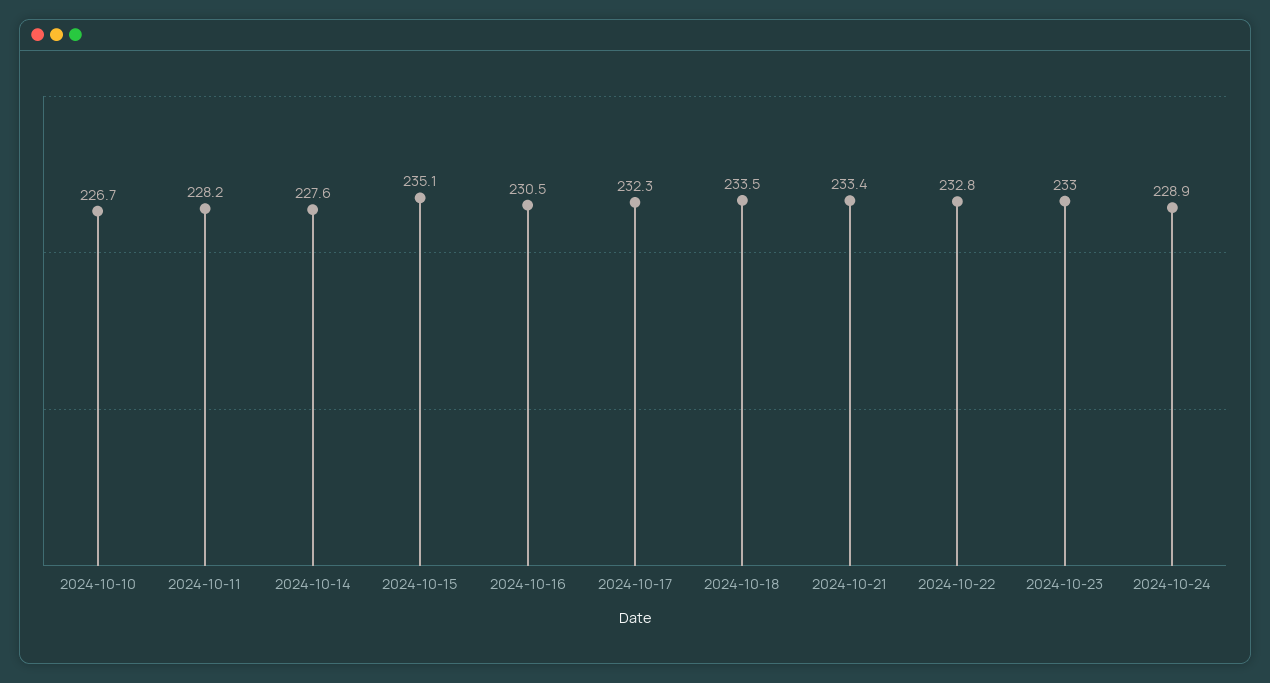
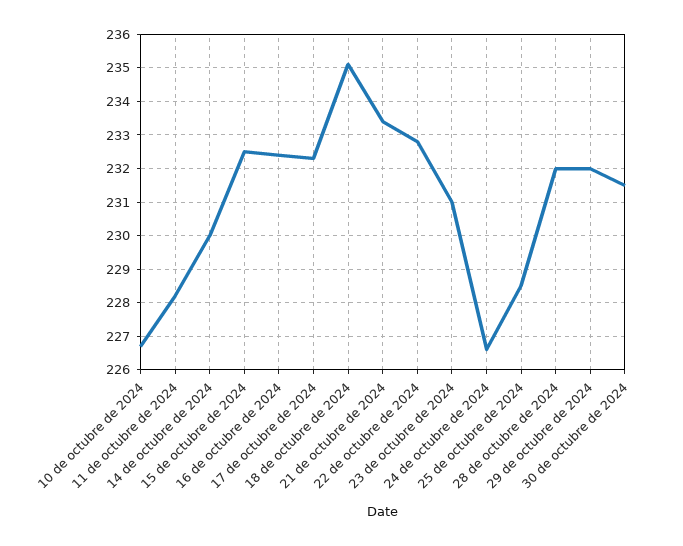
2024-10-14: 227.6 -> 230
2024-10-15: 235.1 -> 232.5
2024-10-16: 230.5 -> 232.5
2024-10-18: 233.5 -> 235
2024-10-23: 233 -> 231
2024-10-24: 228.9 -> 226.5
25 de octubre de 2024: none -> 228.5
28 de octubre de 2024: none -> 232
29 de octubre de 2024: none -> 232
30 de octubre de 2024: none -> 231.5

